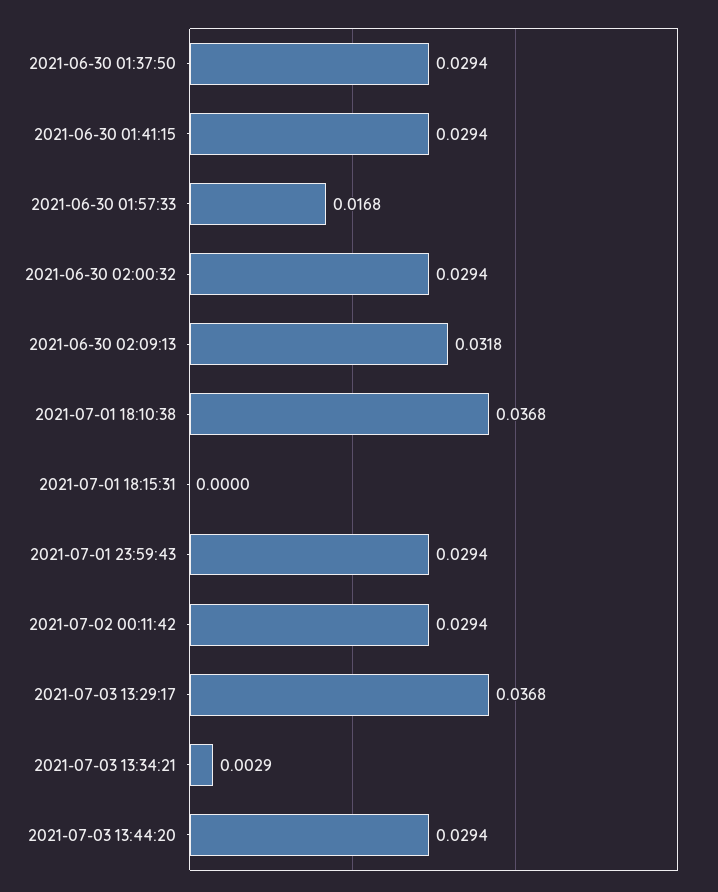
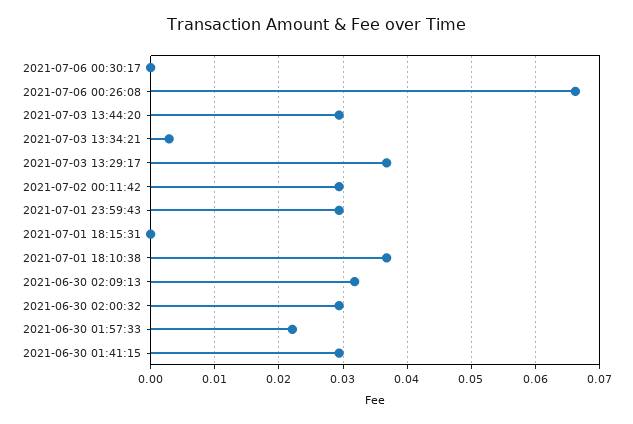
2021-06-30 01:37:50: 0.0294 -> none
2021-06-30 01:57:33: 0.0168 -> 0.022
2021-07-06 00:30:17: none -> 0
2021-07-06 00:26:08: none -> 0.066

